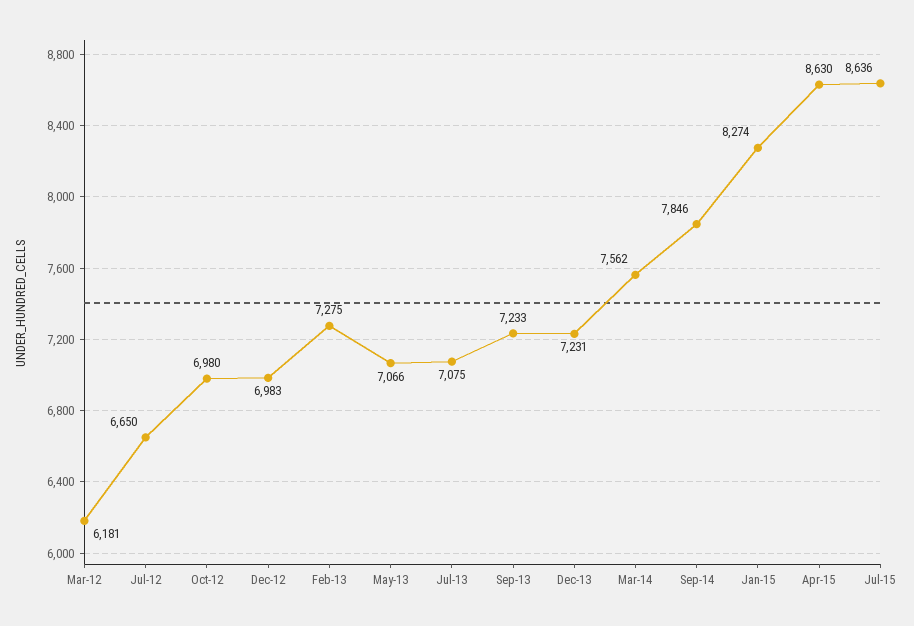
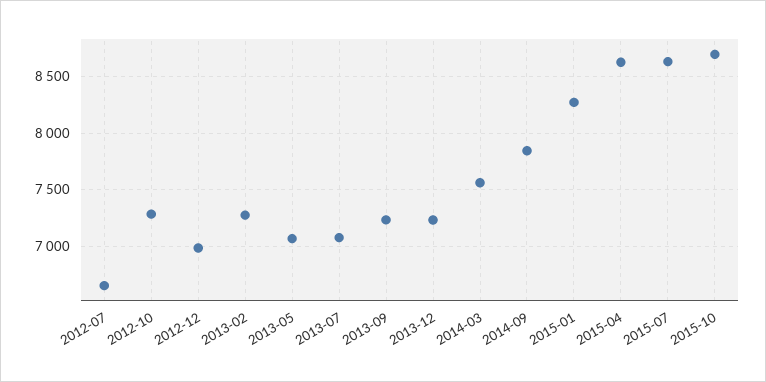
Mar-12: 6181 -> none
Oct-12: 6980 -> 7300
2015-10: none -> 8700

